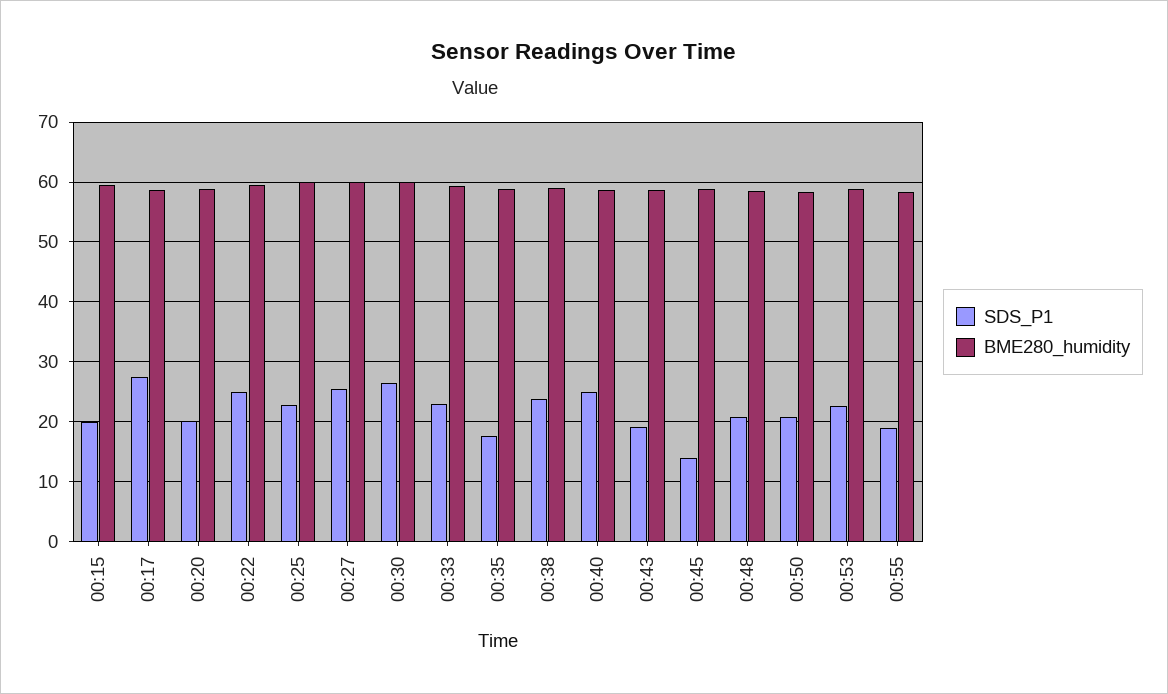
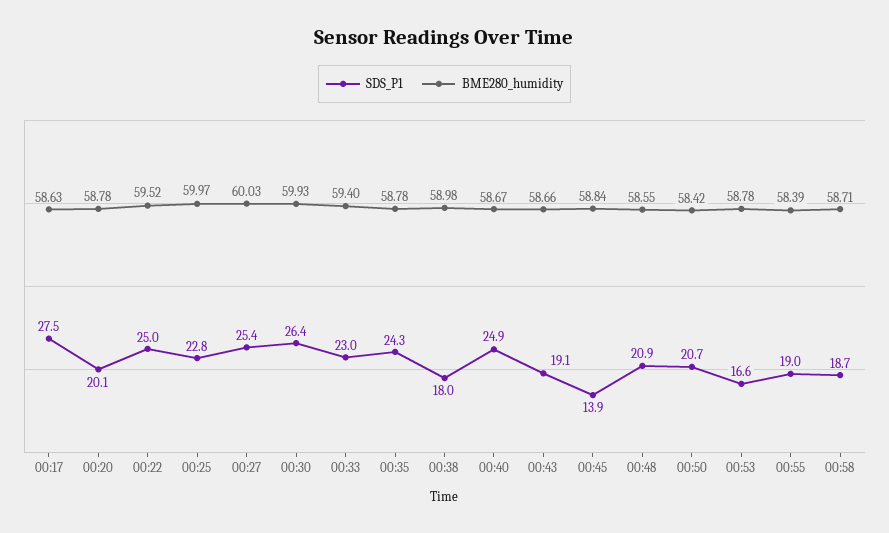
SDS_P1, 00:15: 20 -> none
BME280_humidity, 00:15: 60 -> none
SDS_P1, 00:35: 18 -> 24.3
SDS_P1, 00:38: 24 -> 18
SDS_P1, 00:53: 22 -> 16.6
SDS_P1, 00:58: none -> 18.7
BME280_humidity, 00:58: none -> 58.71

